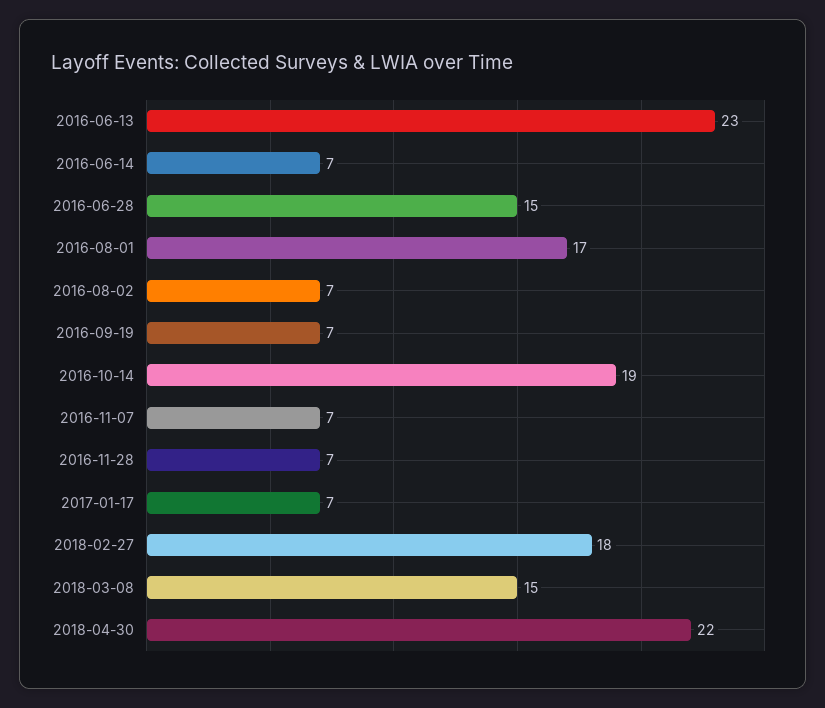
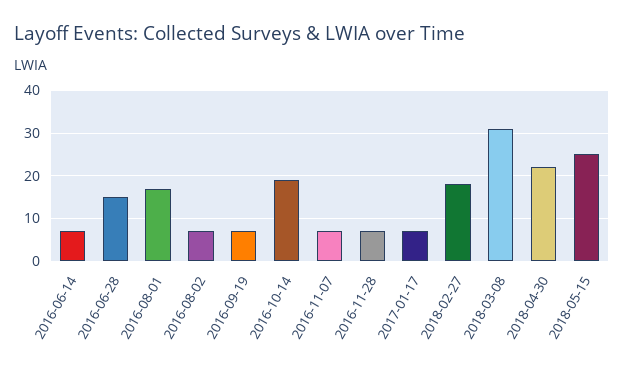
2016-06-13: 23 -> none
2018-03-08: 15 -> 30
2018-05-15: none -> 25

